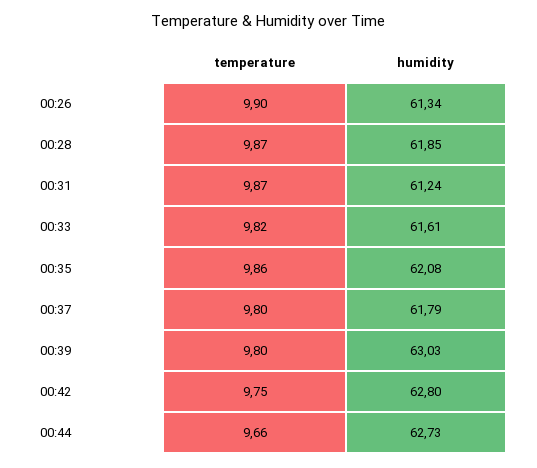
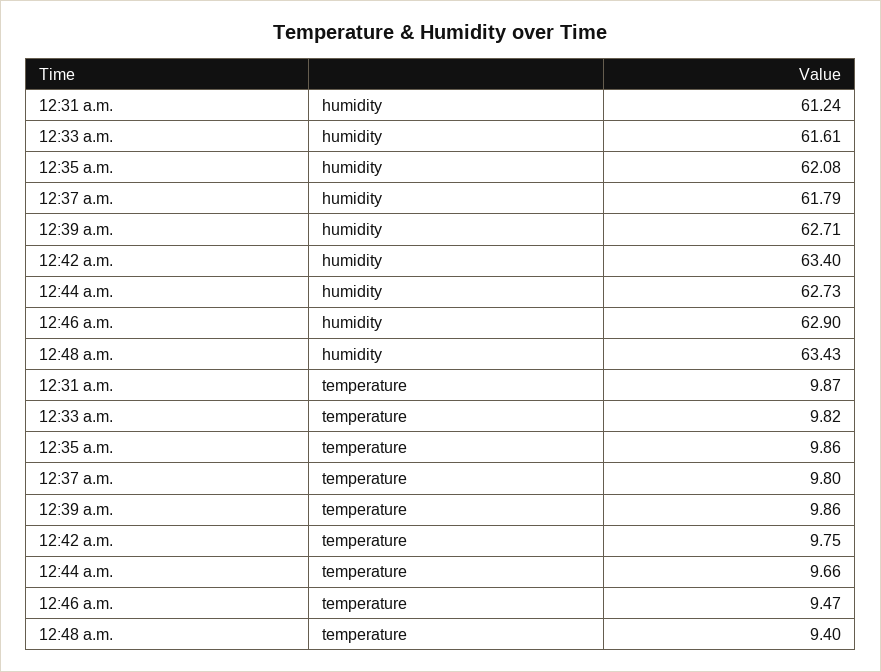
temperature, 00:26: 9.9 -> none
humidity, 00:26: 61.34 -> none
temperature, 00:28: 9.87 -> none
humidity, 00:28: 61.85 -> none
temperature, 00:39: 9.8 -> 9.86
humidity, 00:39: 63.03 -> 62.71
humidity, 00:42: 62.8 -> 63.4
humidity, 12:46 a.m.: none -> 62.9
humidity, 12:48 a.m.: none -> 63.43
temperature, 12:46 a.m.: none -> 9.47
temperature, 12:48 a.m.: none -> 9.4

